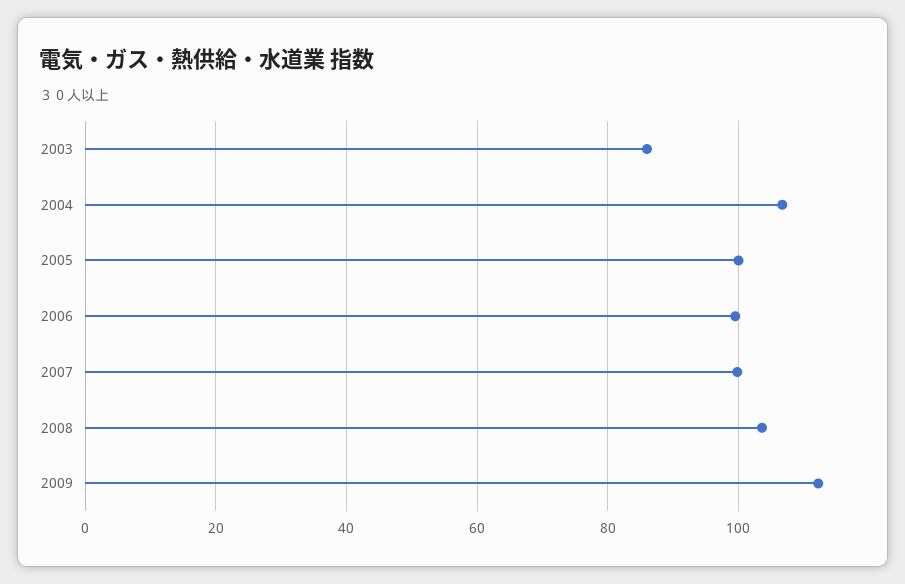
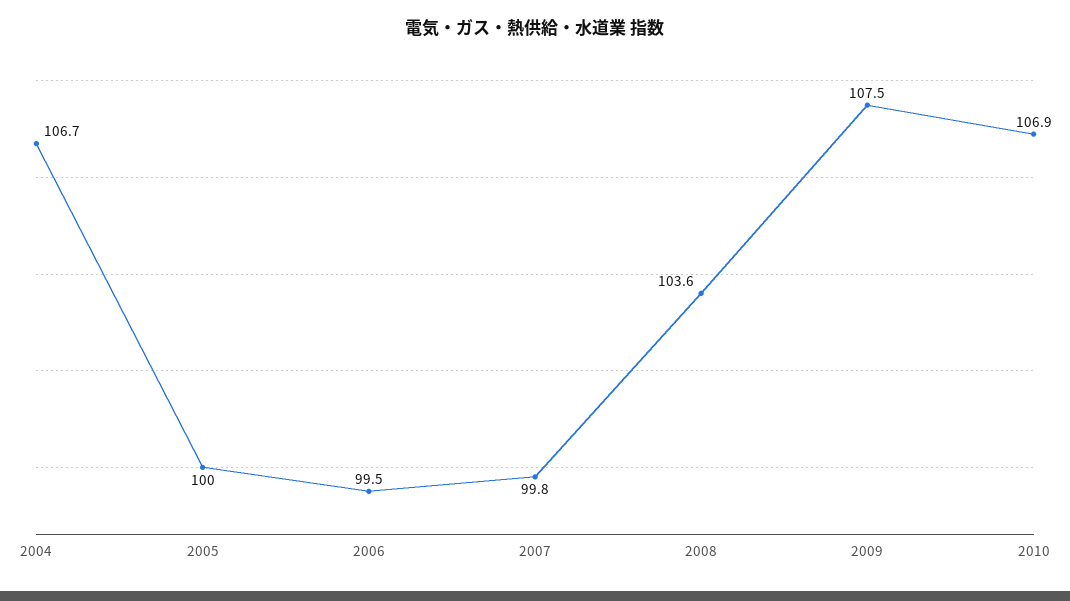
2003: 86 -> none
2009: 112 -> 107.5
2010: none -> 106.9

